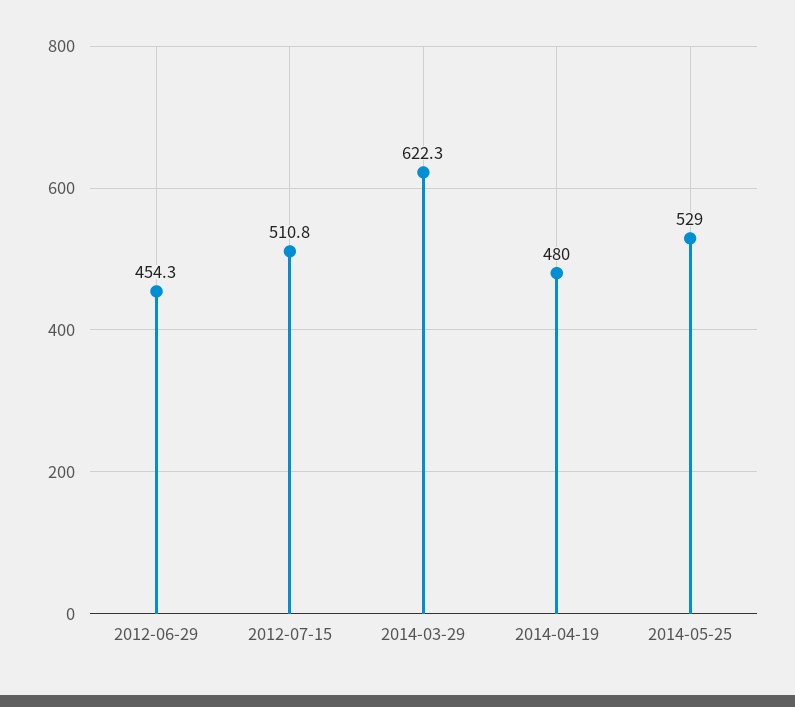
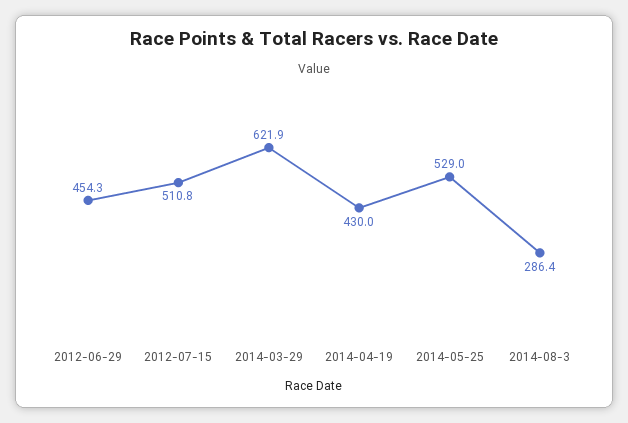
2014-03-29: 622.3 -> 621.9
2014-04-19: 480 -> 430
2014-08-3: none -> 286.4

